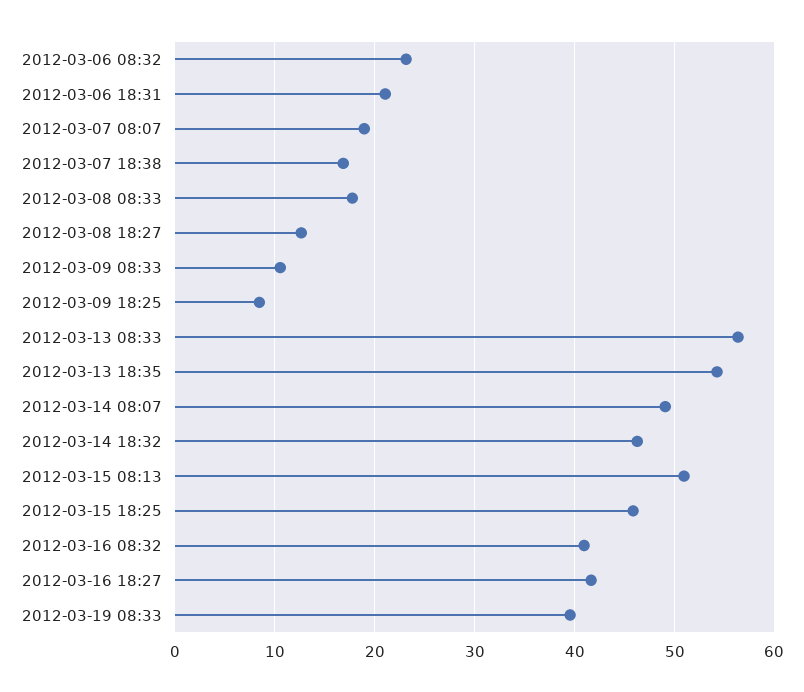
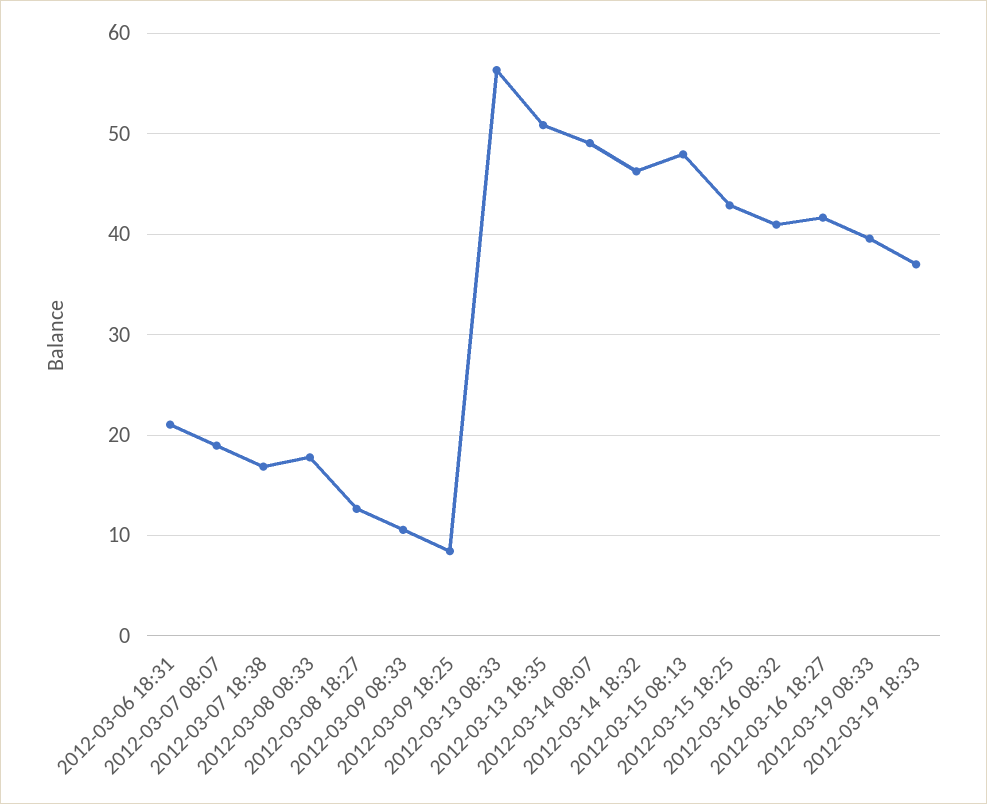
2012-03-06 08:32: 23 -> none
2012-03-13 18:35: 54 -> 51
2012-03-15 08:13: 51 -> 48
2012-03-15 18:25: 46 -> 43
2012-03-19 18:33: none -> 37

